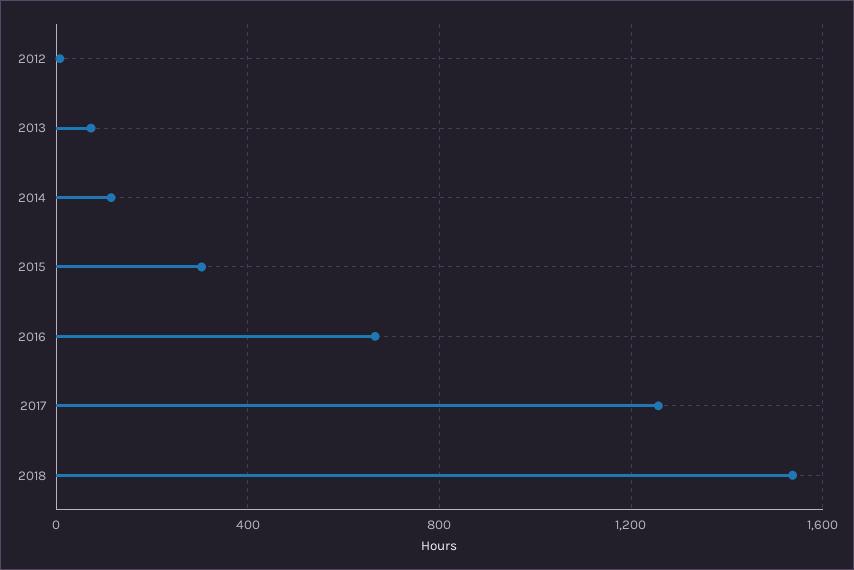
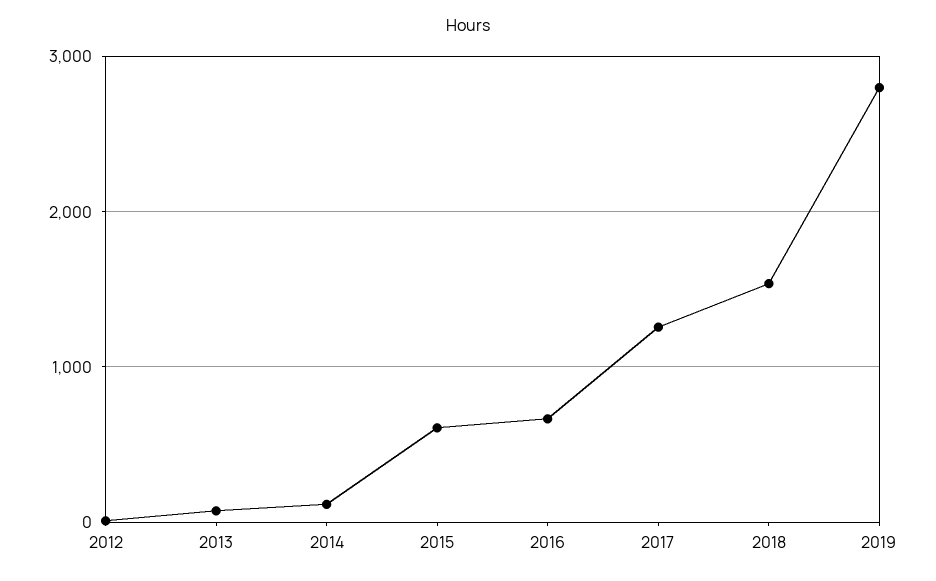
2015: 300 -> 600
2019: none -> 2800

